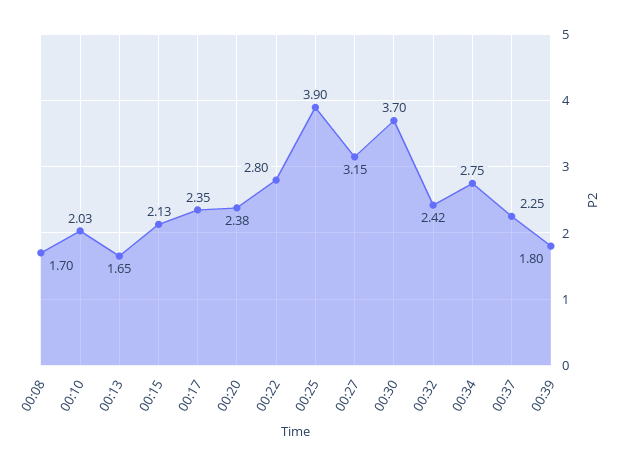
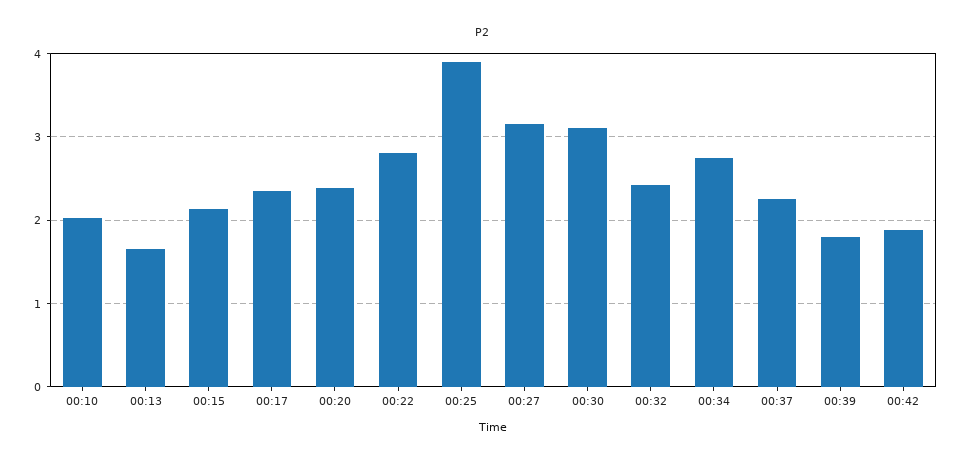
00:08: 1.7 -> none
00:30: 3.7 -> 3.1
00:42: none -> 1.9

